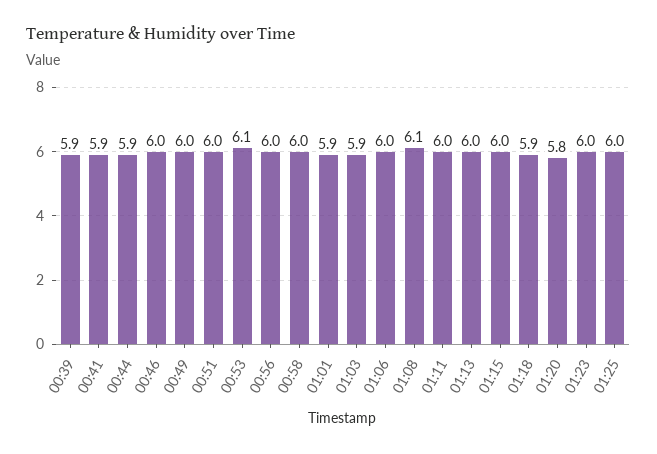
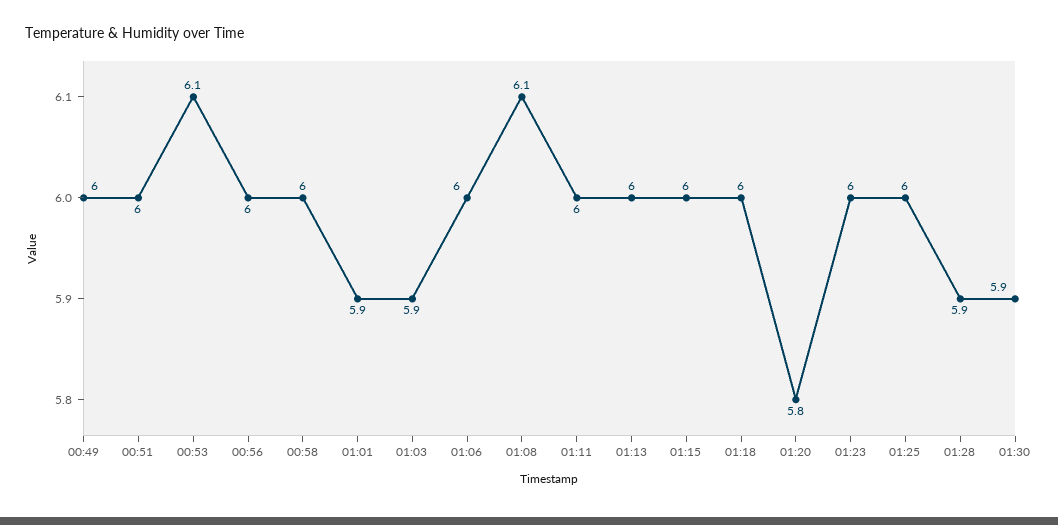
00:39: 5.9 -> none
00:41: 5.9 -> none
00:44: 5.9 -> none
00:46: 6 -> none
01:18: 5.9 -> 6
01:28: none -> 5.9
01:30: none -> 5.9

